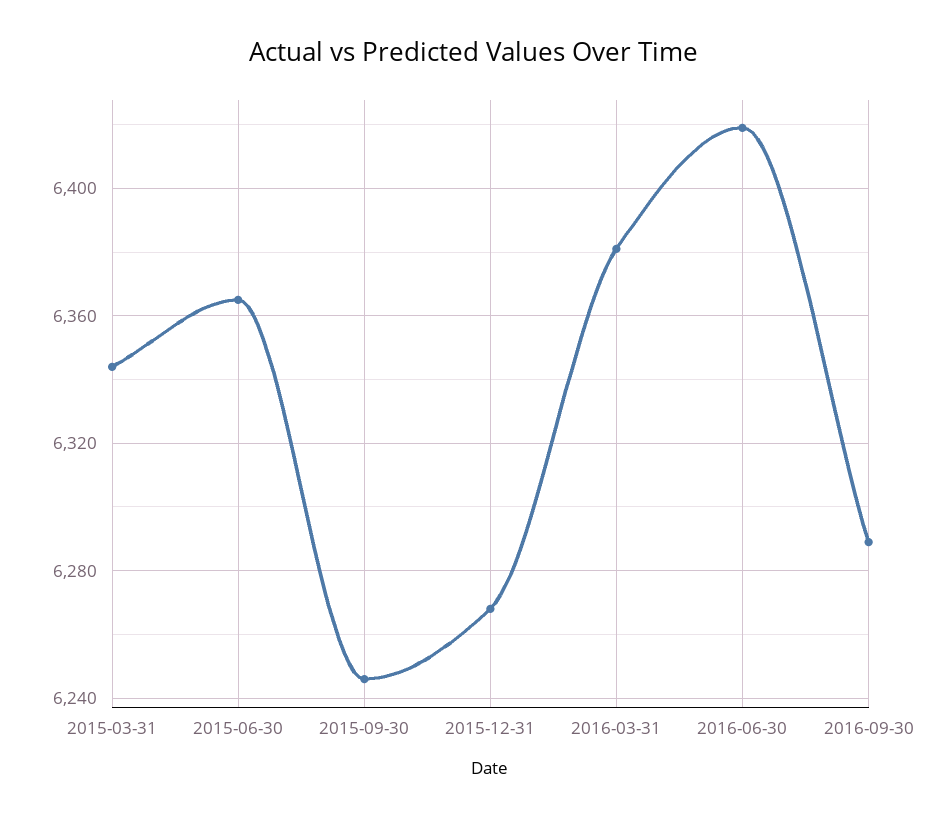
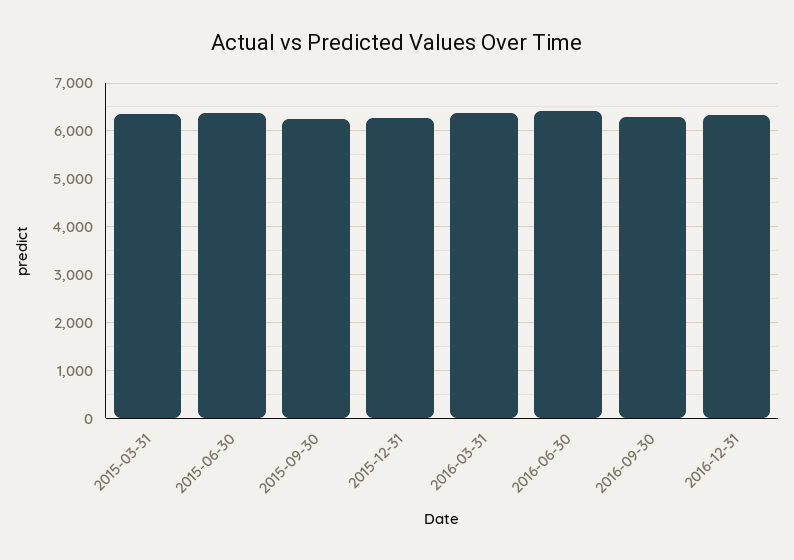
2016-12-31: none -> 6400

